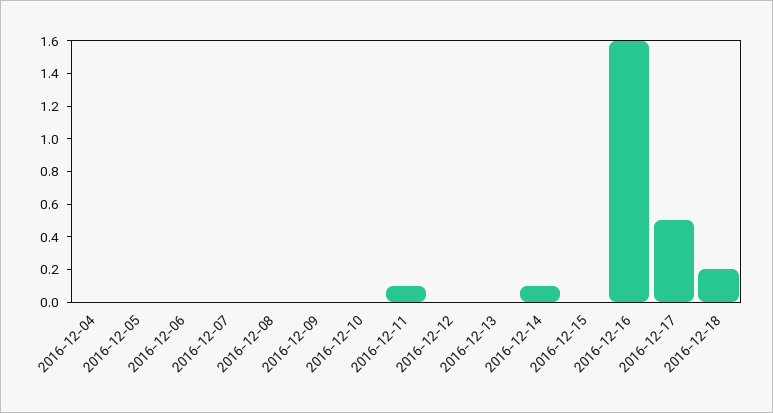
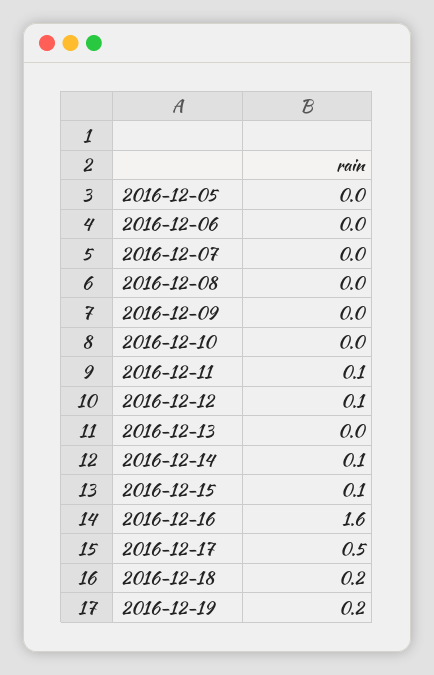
2016-12-04: 0 -> none
2016-12-12: 0 -> 0.1
2016-12-15: 0 -> 0.1
2016-12-19: none -> 0.2

